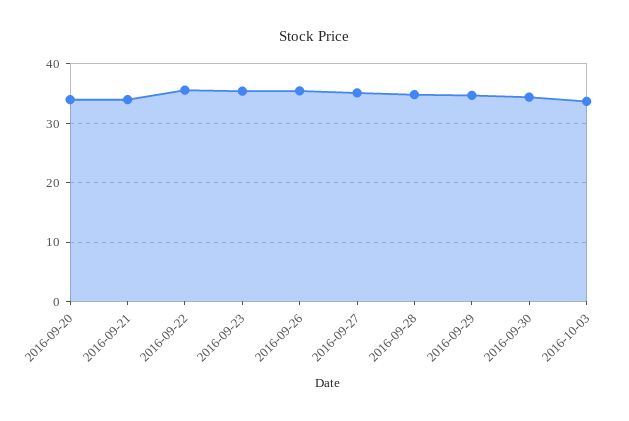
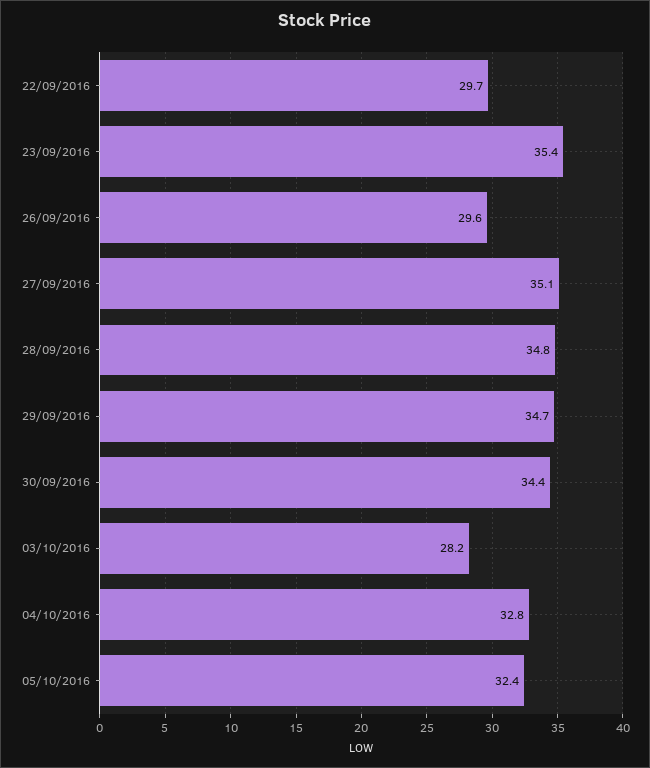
2016-09-20: 34 -> none
2016-09-21: 34 -> none
2016-09-22: 36 -> 29.7
2016-09-26: 36 -> 29.6
2016-10-03: 34 -> 28.2
04/10/2016: none -> 32.8
05/10/2016: none -> 32.4

